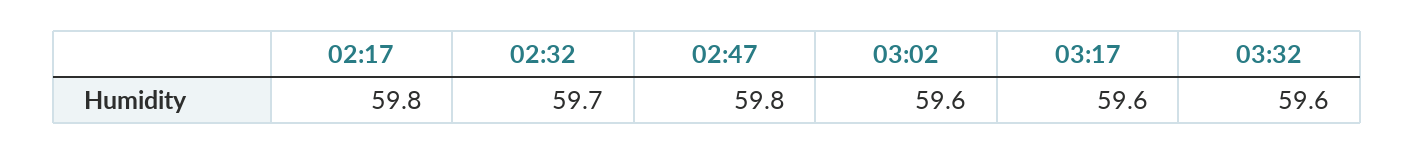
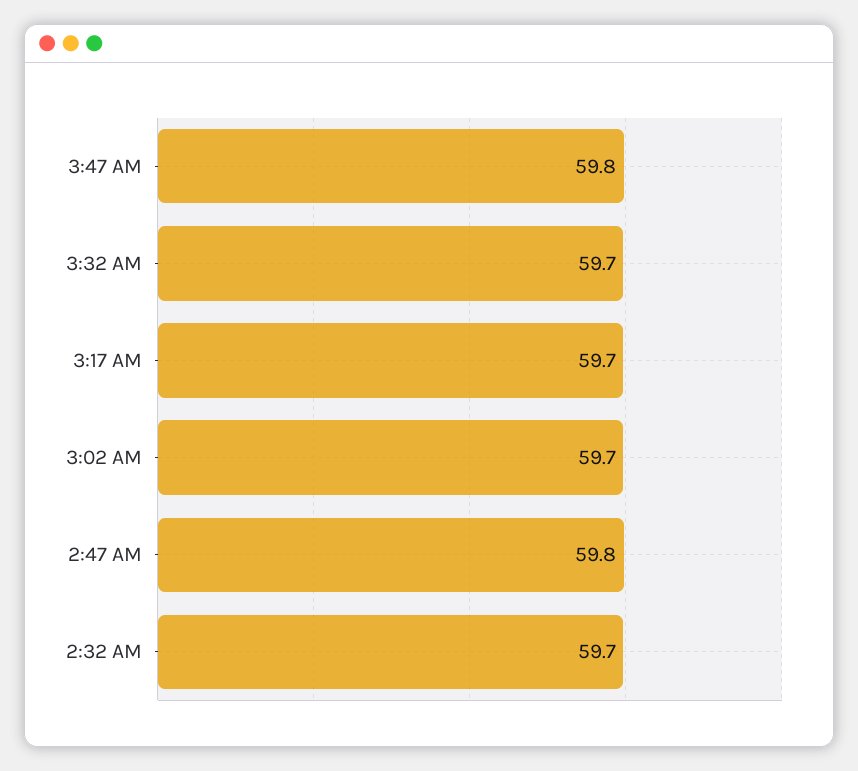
02:17: 59.8 -> none
03:02: 59.6 -> 59.7
03:17: 59.6 -> 59.7
03:32: 59.6 -> 59.7
3:47 AM: none -> 59.8

